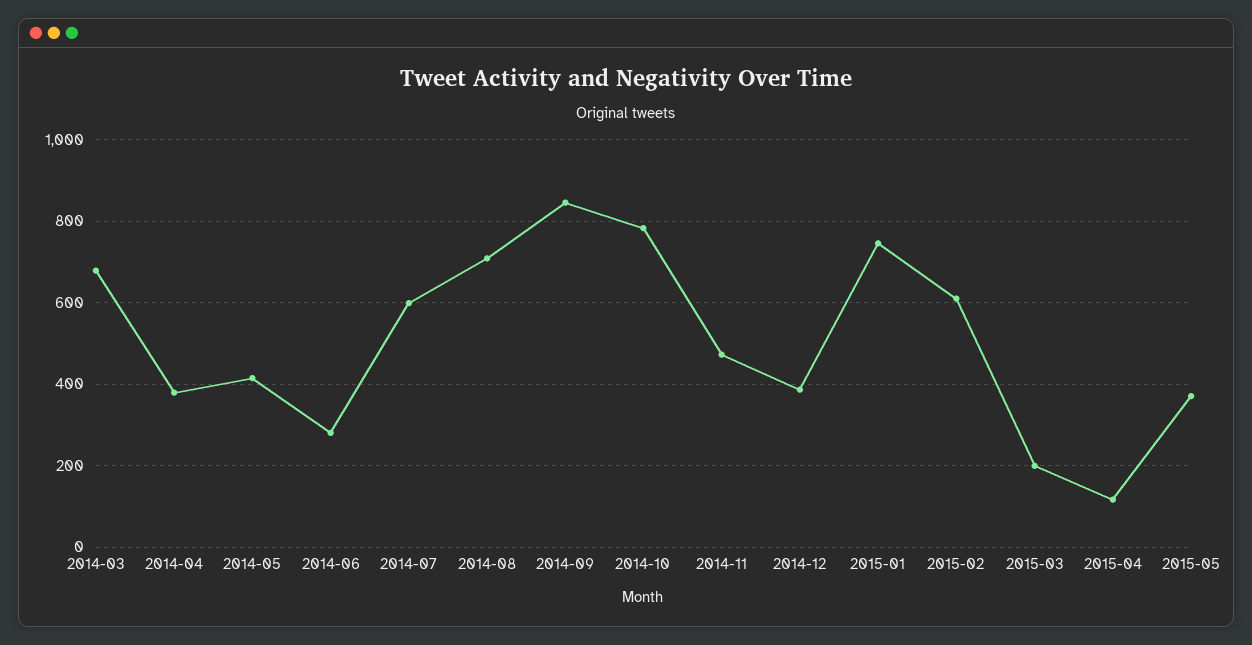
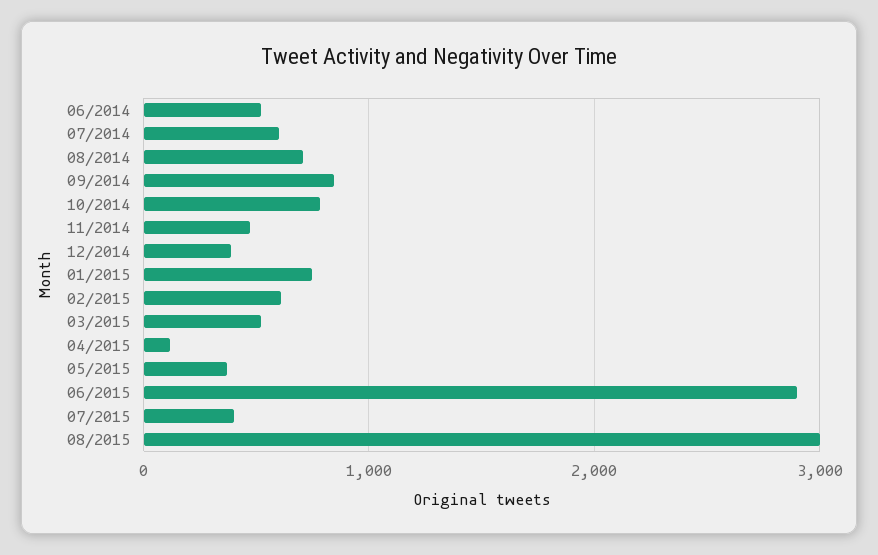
2014-03: 680 -> none
2014-04: 380 -> none
2014-05: 420 -> none
2014-06: 280 -> 500
2015-03: 200 -> 500
06/2015: none -> 2900
07/2015: none -> 400
08/2015: none -> 3000

